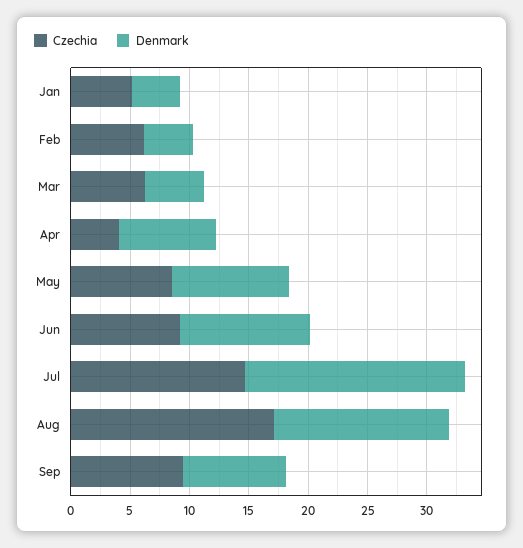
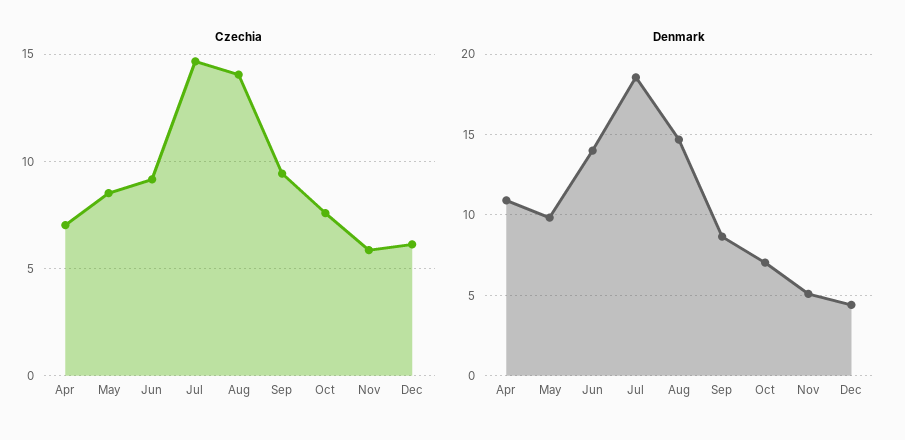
Czechia, Jan: 5 -> none
Denmark, Jan: 4 -> none
Czechia, Feb: 6 -> none
Denmark, Feb: 4 -> none
Czechia, Mar: 6 -> none
Denmark, Mar: 5 -> none
Czechia, Apr: 4 -> 7
Denmark, Apr: 8 -> 11
Denmark, Jun: 11 -> 14
Czechia, Aug: 17 -> 14
Czechia, Oct: none -> 7.5
Czechia, Nov: none -> 6
Czechia, Dec: none -> 6
Denmark, Oct: none -> 7
Denmark, Nov: none -> 5
Denmark, Dec: none -> 4.5

